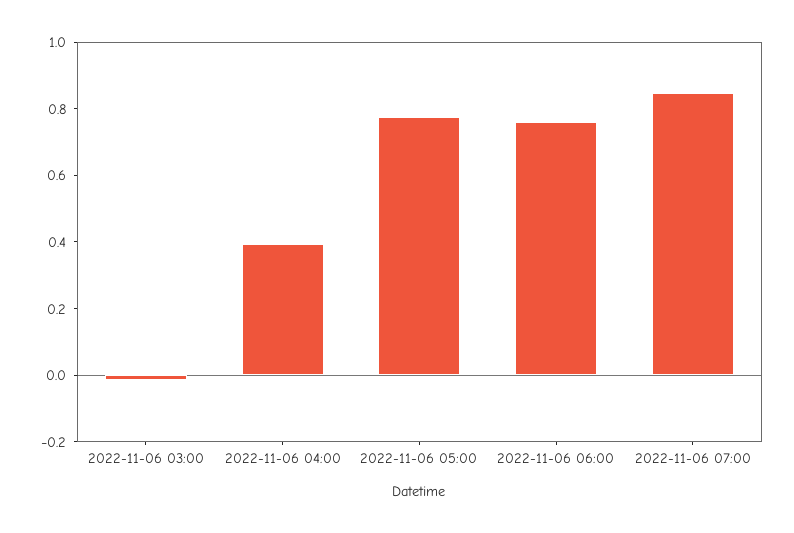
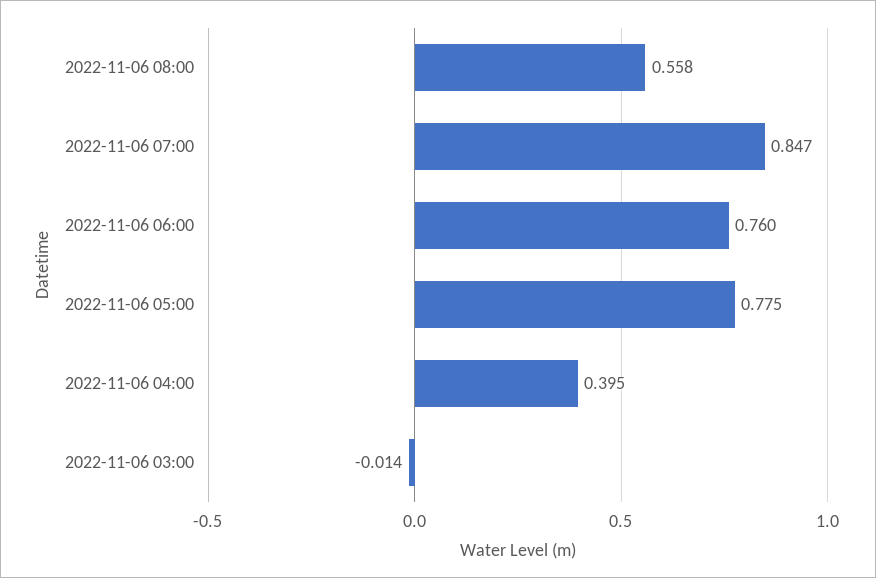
2022-11-06 08:00: none -> 0.558

